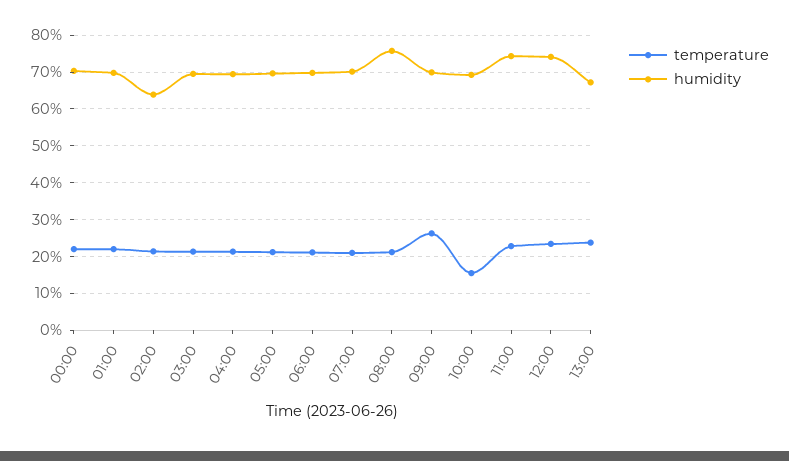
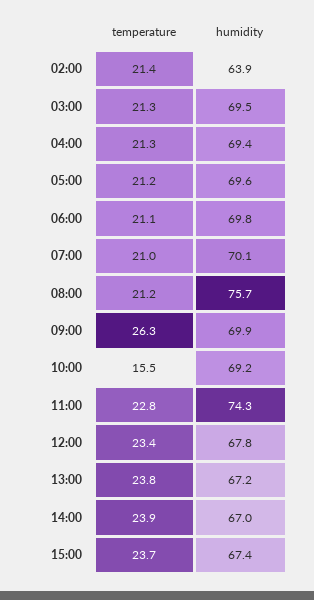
temperature, 00:00: 22 -> none
humidity, 00:00: 70 -> none
temperature, 01:00: 22 -> none
humidity, 01:00: 70 -> none
humidity, 12:00: 74 -> 67.8
temperature, 14:00: none -> 23.9
humidity, 14:00: none -> 67
temperature, 15:00: none -> 23.7
humidity, 15:00: none -> 67.4

